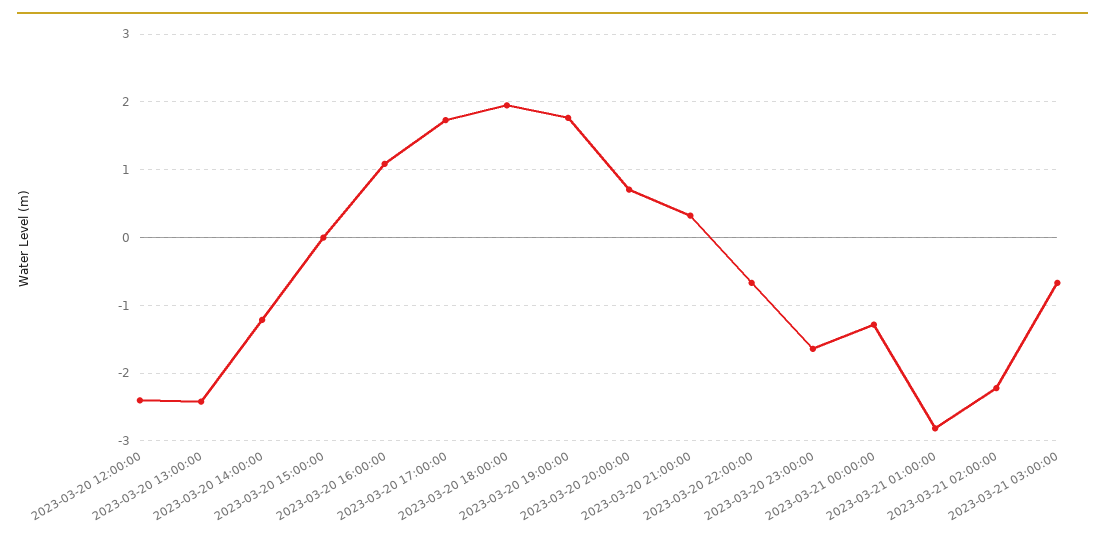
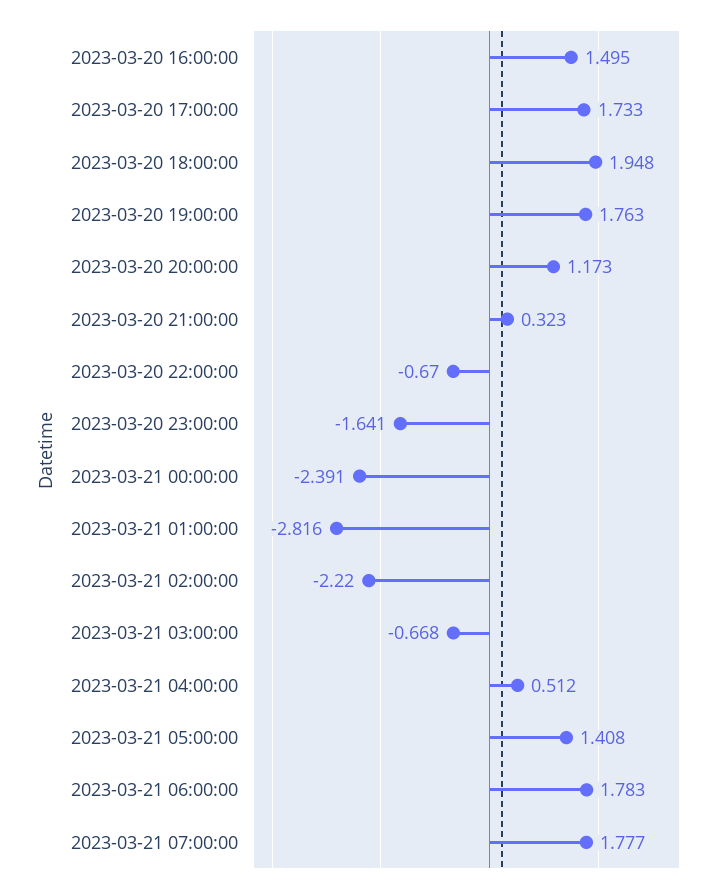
2023-03-20 12:00:00: -2.4 -> none
2023-03-20 13:00:00: -2.4 -> none
2023-03-20 14:00:00: -1.2 -> none
2023-03-20 15:00:00: 0 -> none
2023-03-20 16:00:00: 1.1 -> 1.495
2023-03-20 20:00:00: 0.7 -> 1.173
2023-03-21 00:00:00: -1.3 -> -2.391
2023-03-21 04:00:00: none -> 0.512
2023-03-21 05:00:00: none -> 1.408
2023-03-21 06:00:00: none -> 1.783
2023-03-21 07:00:00: none -> 1.777

